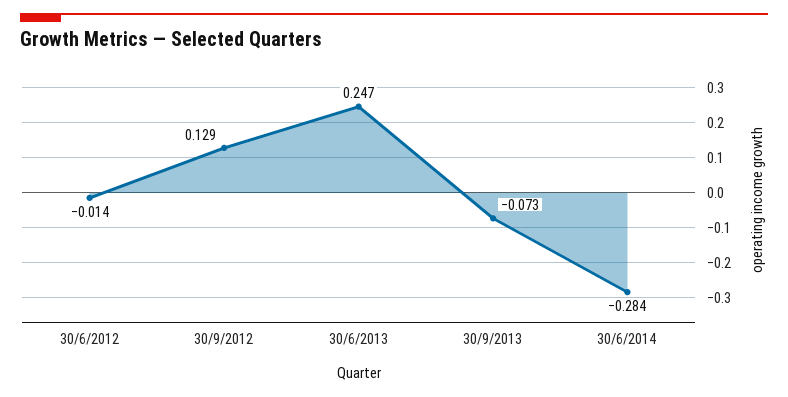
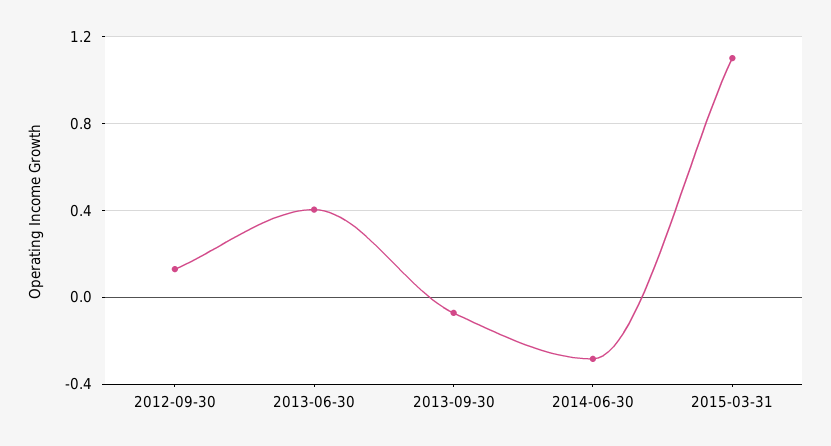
30/6/2012: -0.014 -> none
30/6/2013: 0.247 -> 0.4
2015-03-31: none -> 1.1

